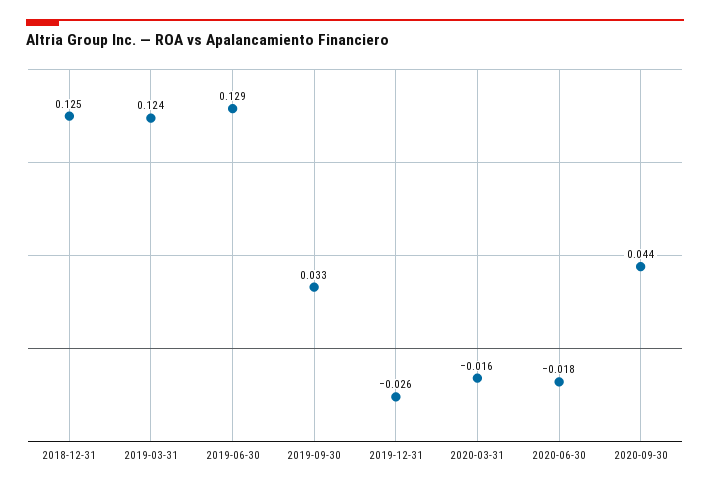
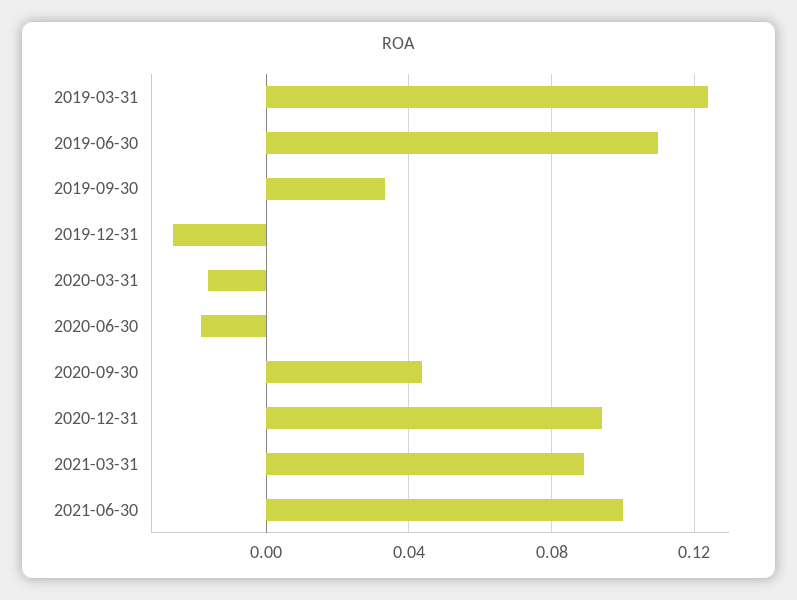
2018-12-31: 0.125 -> none
2019-06-30: 0.129 -> 0.11
2020-12-31: none -> 0.095
2021-03-31: none -> 0.09
2021-06-30: none -> 0.1

